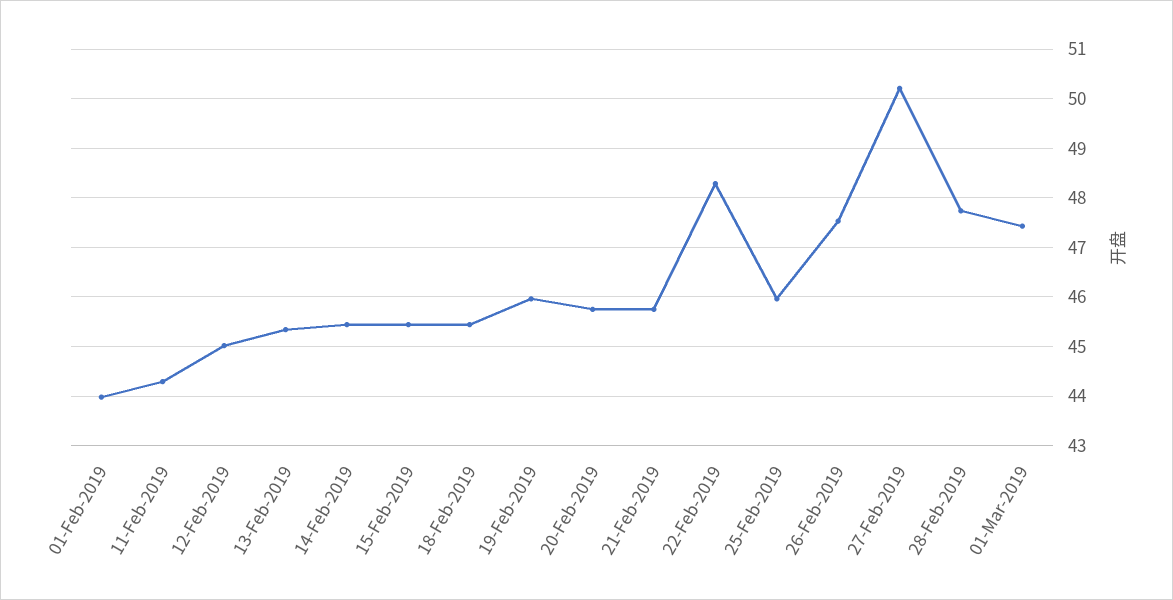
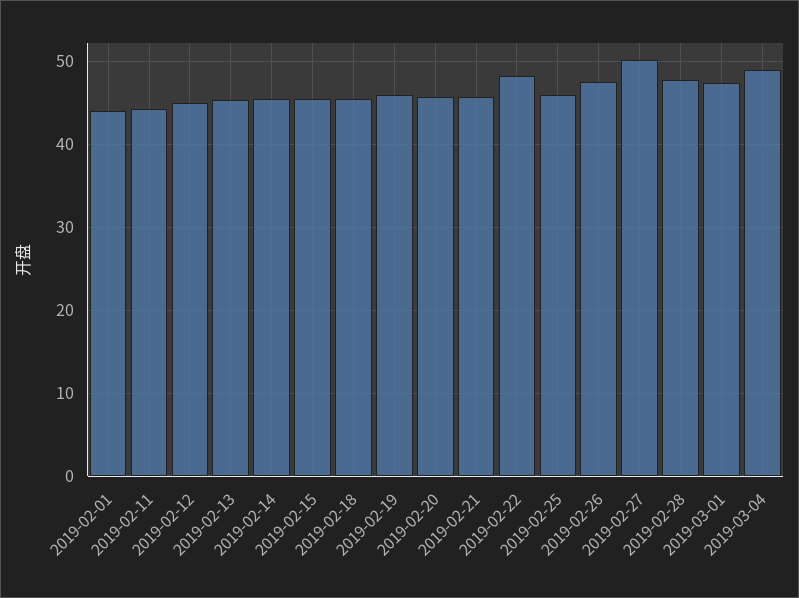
2019-03-04: none -> 49

